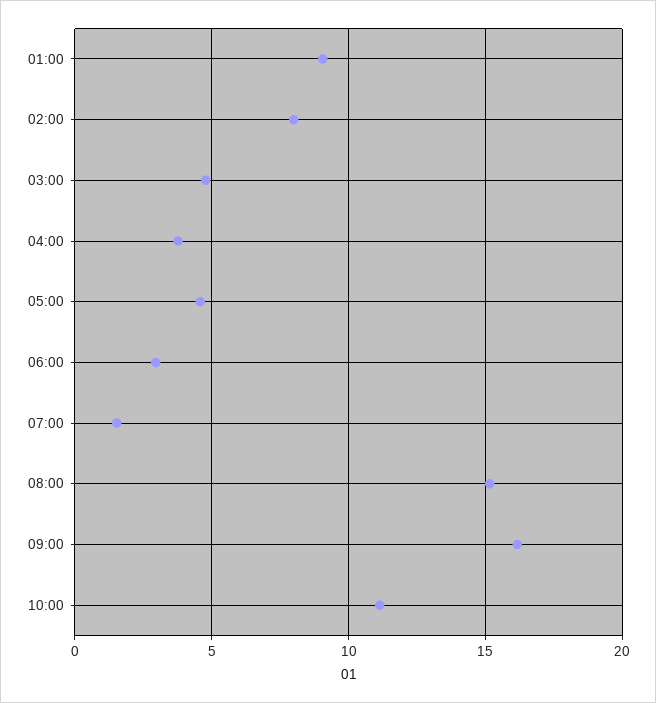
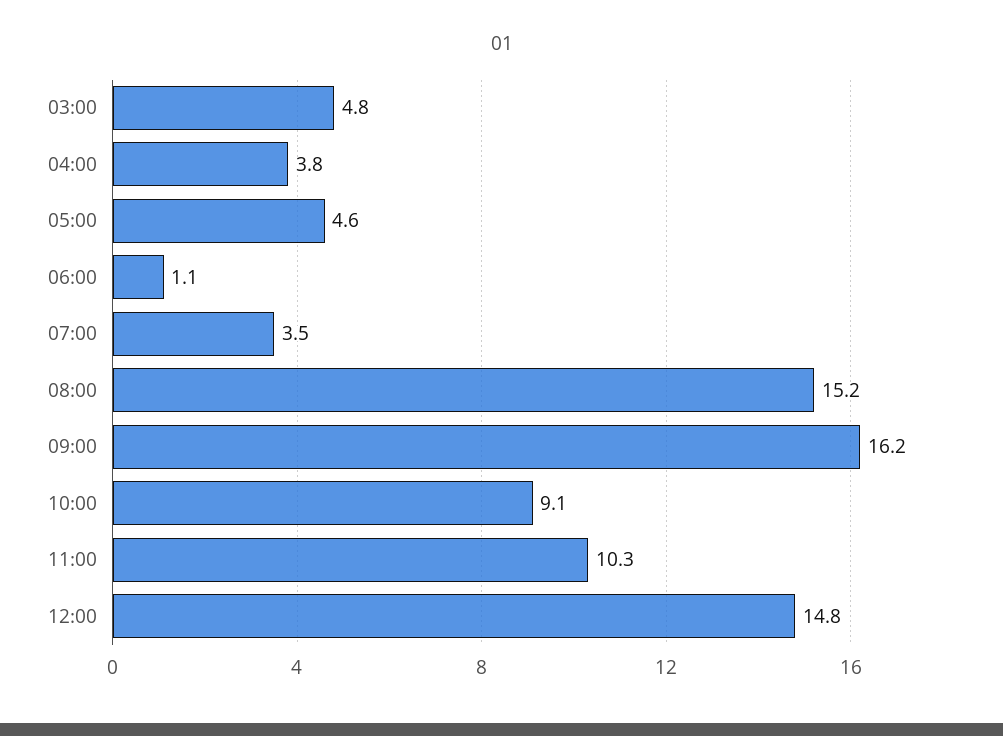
01:00: 9 -> none
02:00: 8 -> none
06:00: 3 -> 1.1
07:00: 1.5 -> 3.5
10:00: 11 -> 9.1
11:00: none -> 10.3
12:00: none -> 14.8

